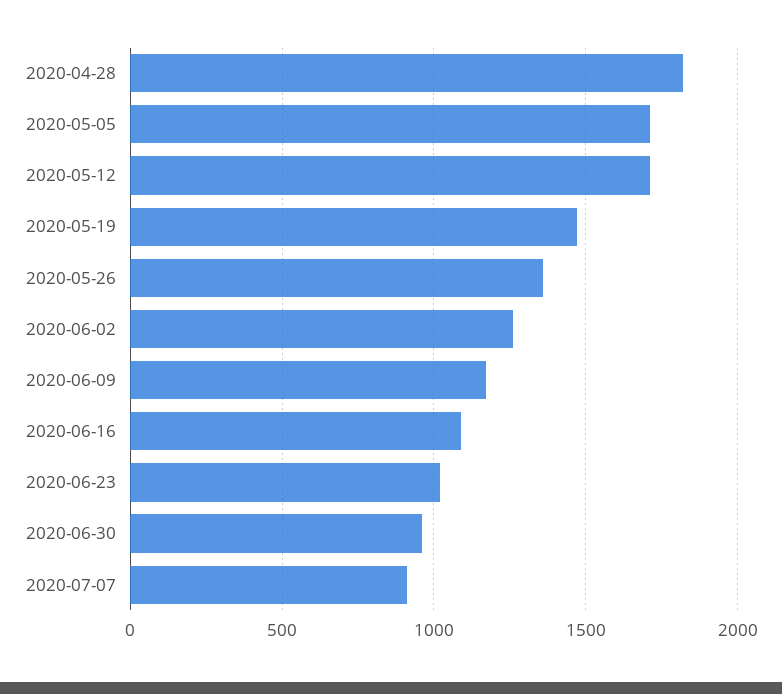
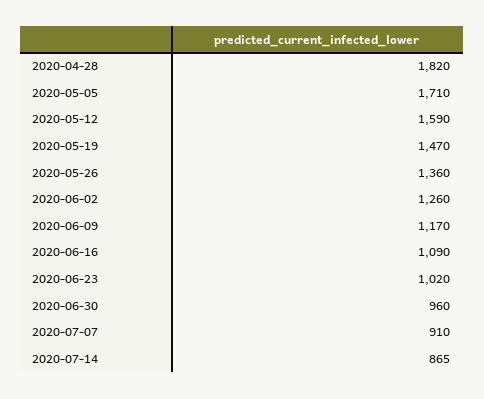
2020-05-12: 1700 -> 1590
2020-07-14: none -> 865

